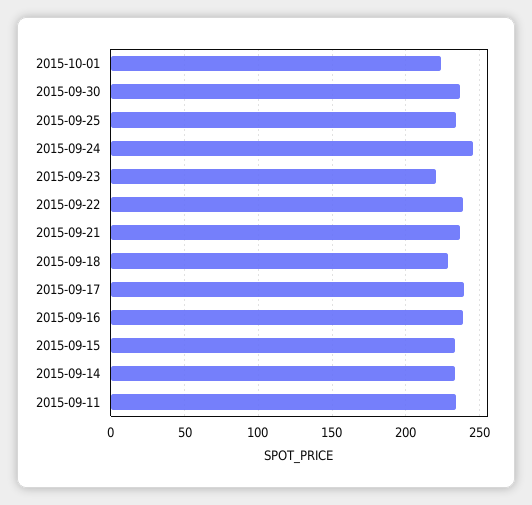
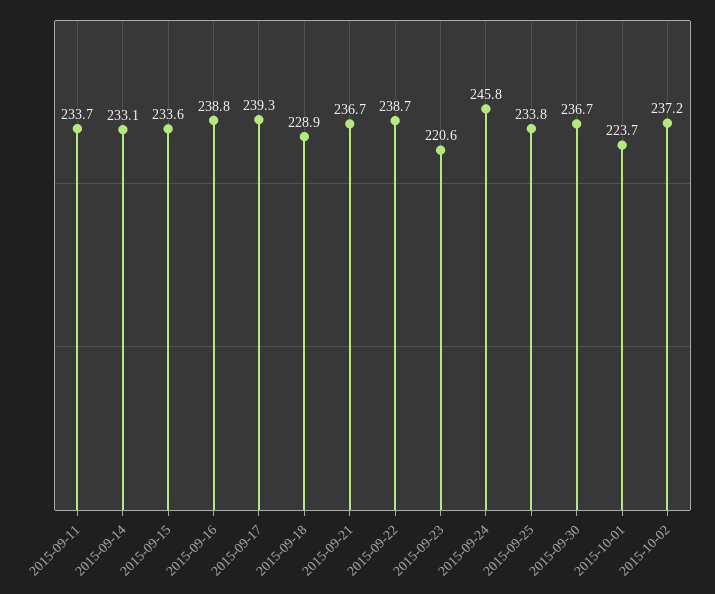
2015-10-02: none -> 237.2

